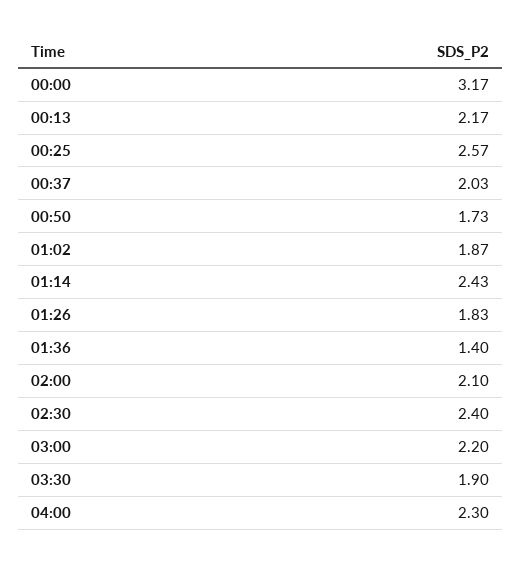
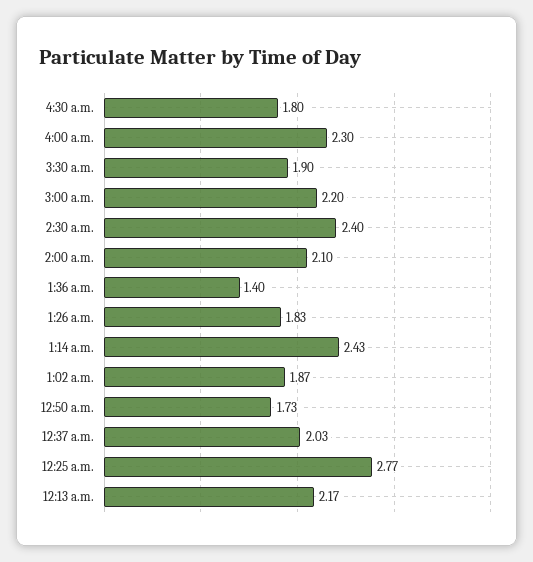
00:00: 3.17 -> none
00:25: 2.57 -> 2.77
4:30 a.m.: none -> 1.8

